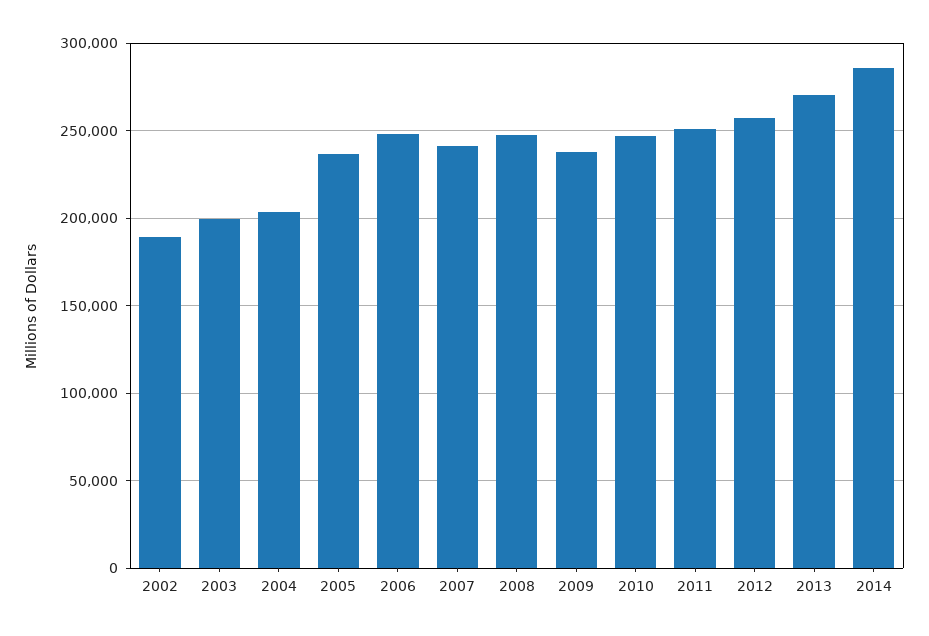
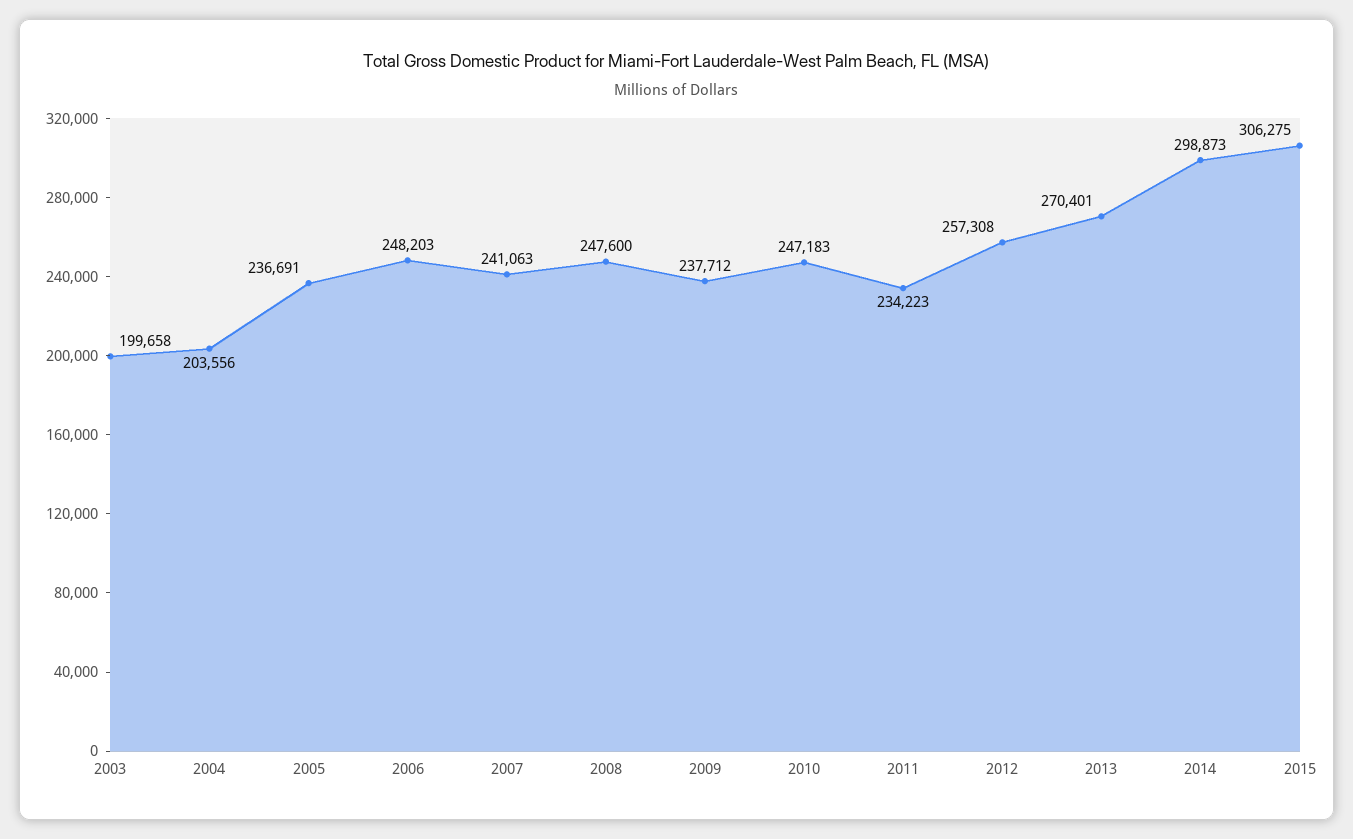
2002: 190000 -> none
2011: 250000 -> 234223
2014: 285000 -> 298873
2015: none -> 306275

